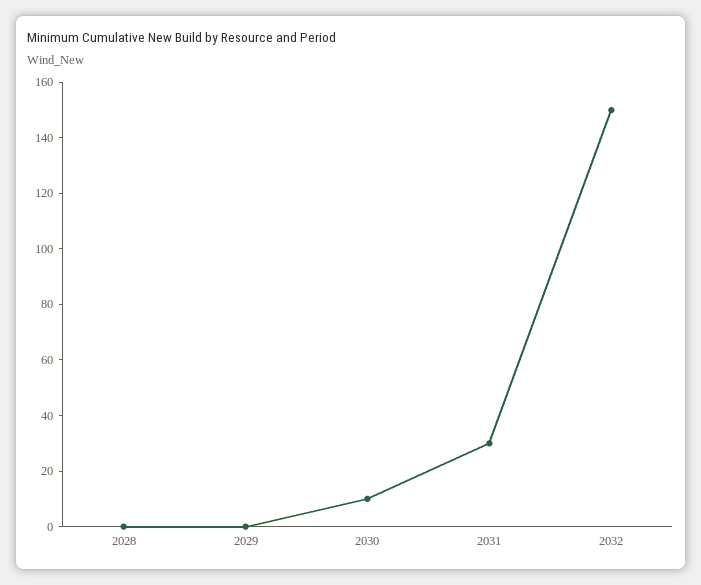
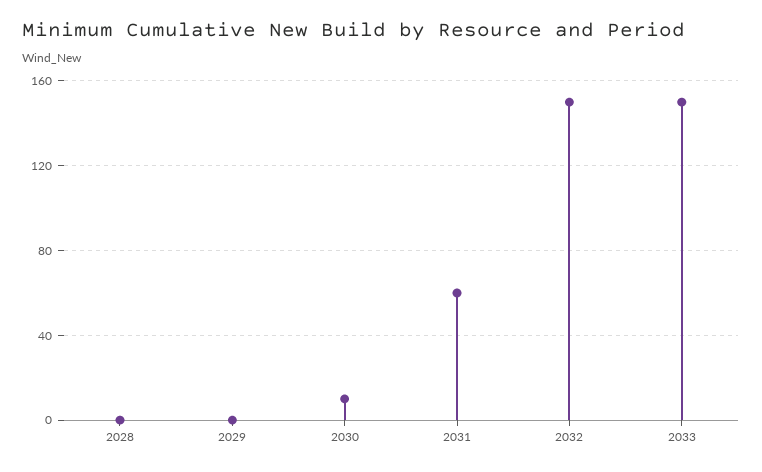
2031: 30 -> 60
2033: none -> 150

